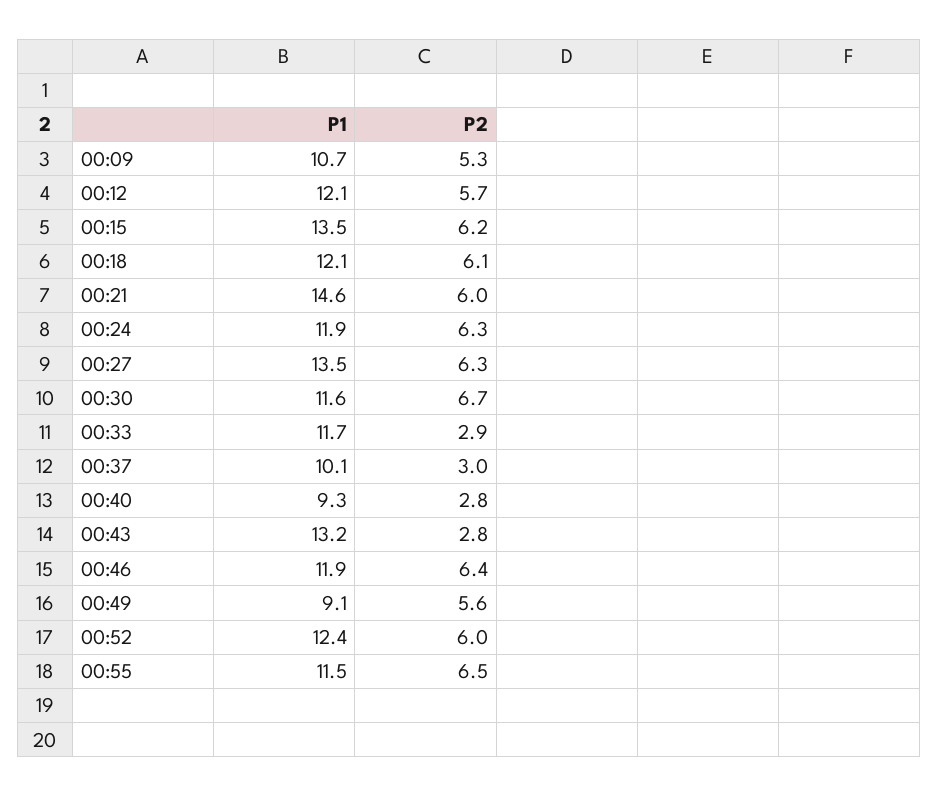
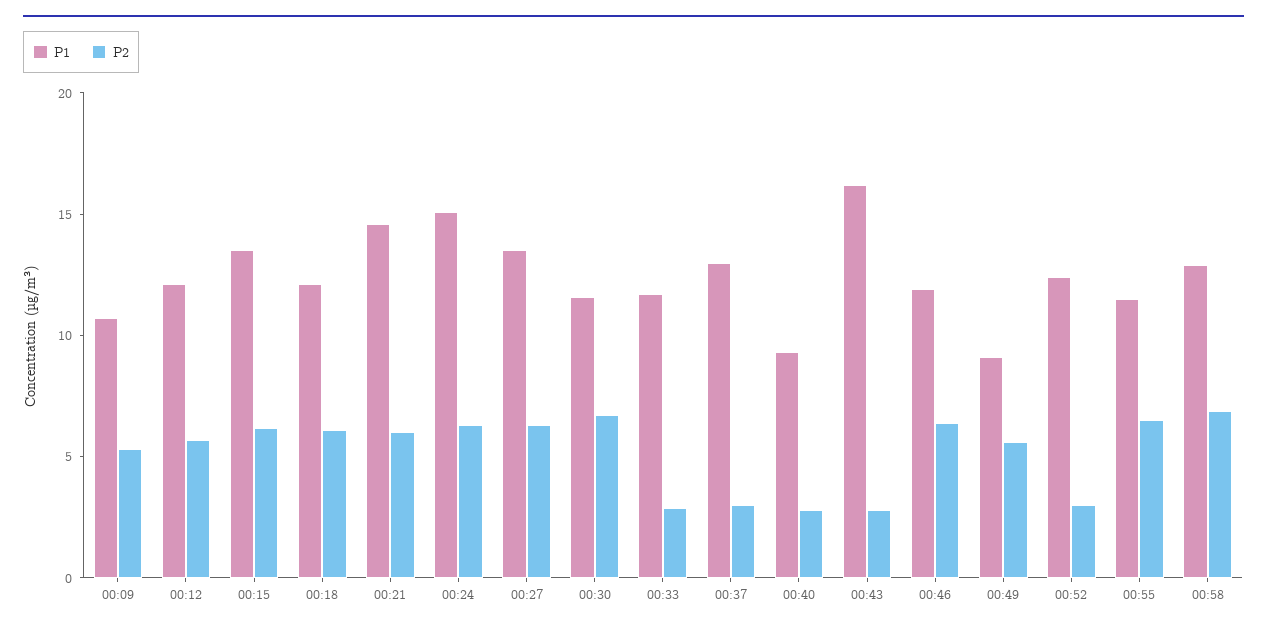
P1, 00:24: 11.9 -> 15
P1, 00:37: 10.1 -> 13
P1, 00:43: 13.2 -> 16
P2, 00:52: 6 -> 3
P1, 00:58: none -> 13
P2, 00:58: none -> 7

